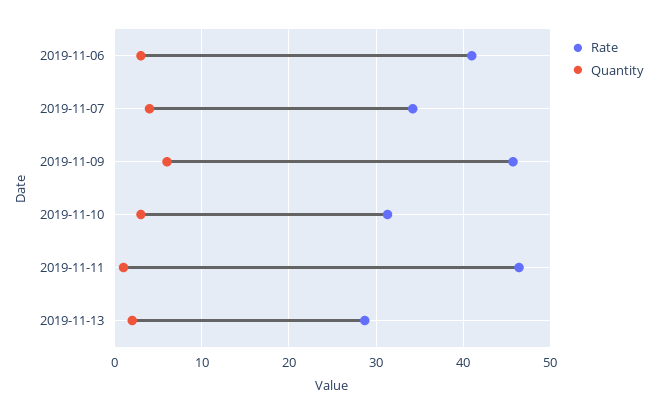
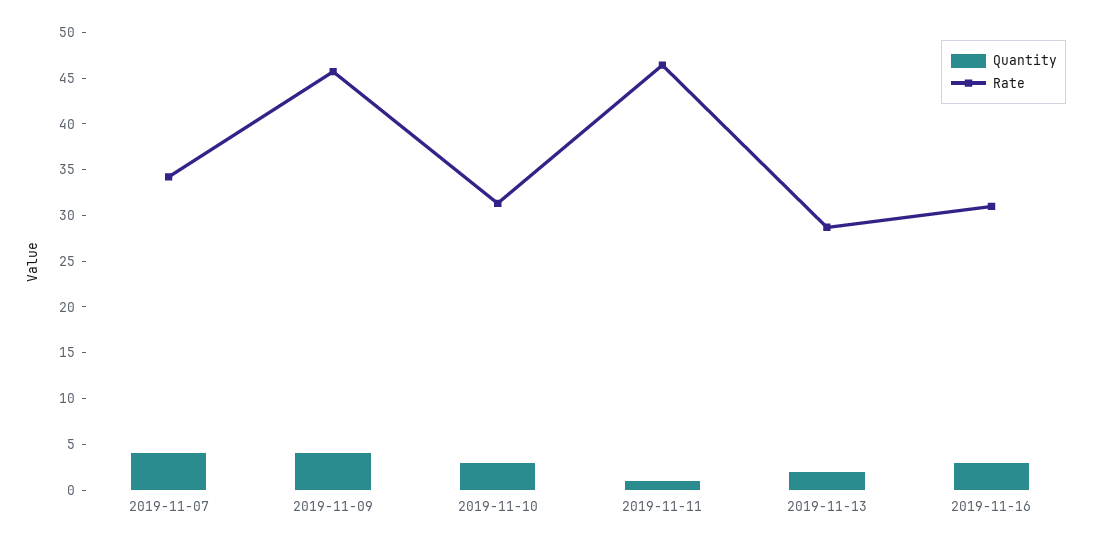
Rate, 2019-11-06: 41 -> none
Quantity, 2019-11-06: 3 -> none
Quantity, 2019-11-09: 6 -> 4
Quantity, 2019-11-16: none -> 3
Rate, 2019-11-16: none -> 31

